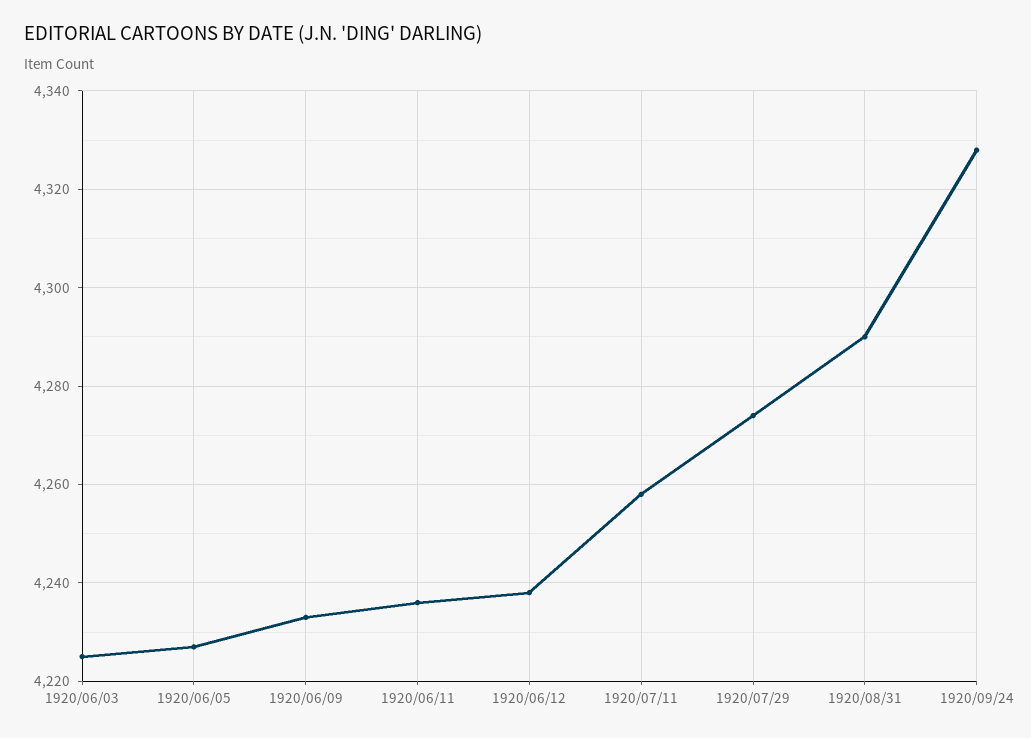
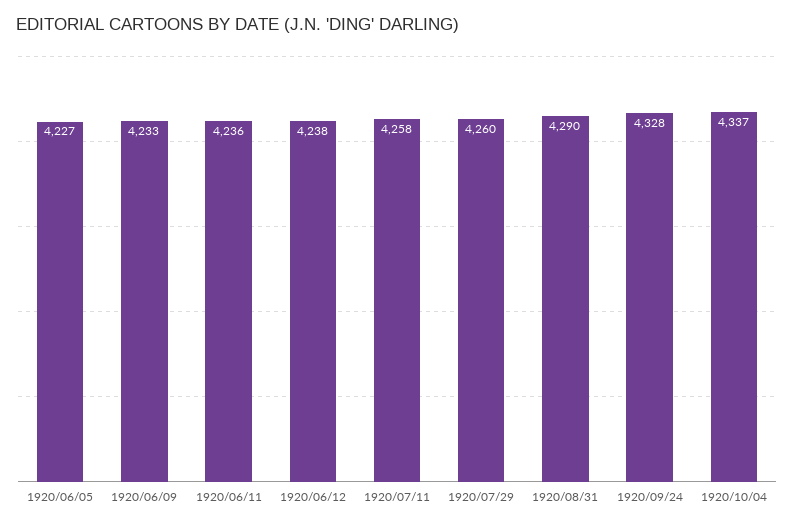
1920/06/03: 4225 -> none
1920/07/29: 4275 -> 4260
1920/10/04: none -> 4337

